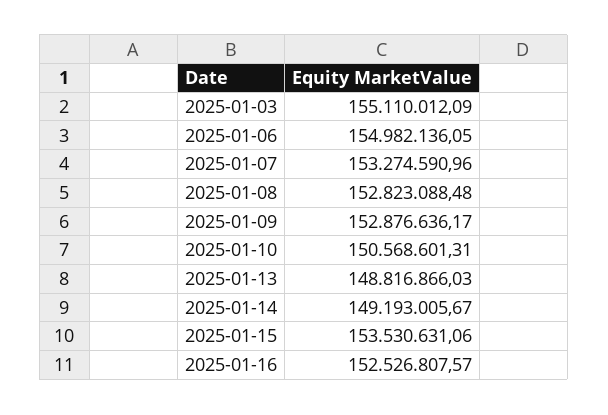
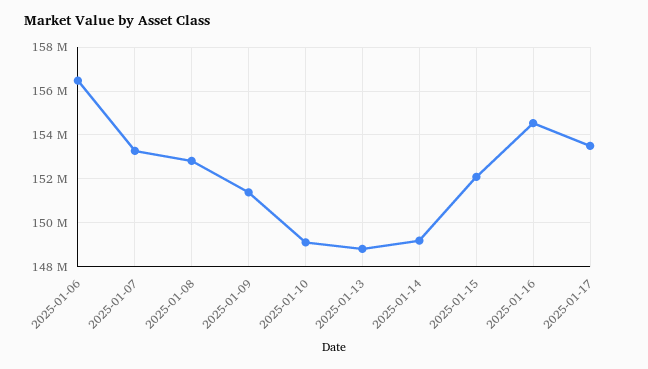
2025-01-03: 155110012.09 -> none
2025-01-06: 154982136.05 -> 156500000
2025-01-09: 152876636.17 -> 151500000
2025-01-10: 150568601.31 -> 149000000
2025-01-15: 153530631.06 -> 152000000
2025-01-16: 152526807.57 -> 154500000
2025-01-17: none -> 153500000

